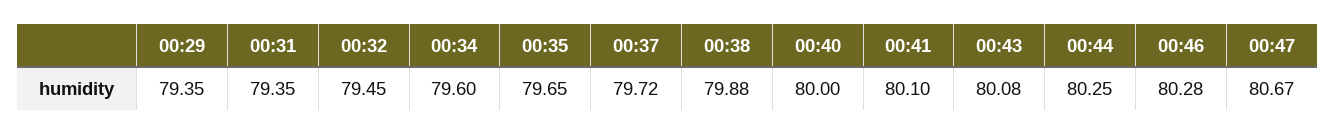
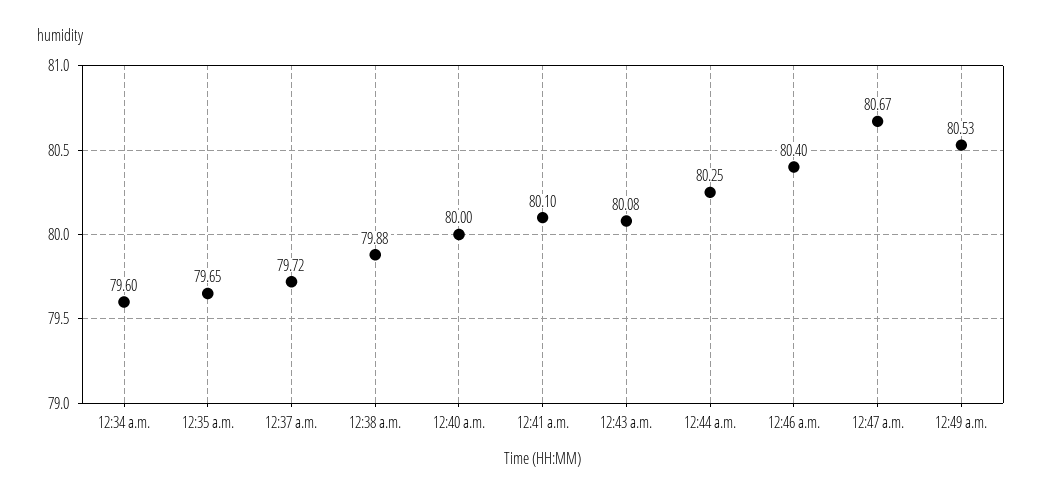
00:29: 79.35 -> none
00:31: 79.35 -> none
00:32: 79.45 -> none
00:46: 80.28 -> 80.4
12:49 a.m.: none -> 80.53

